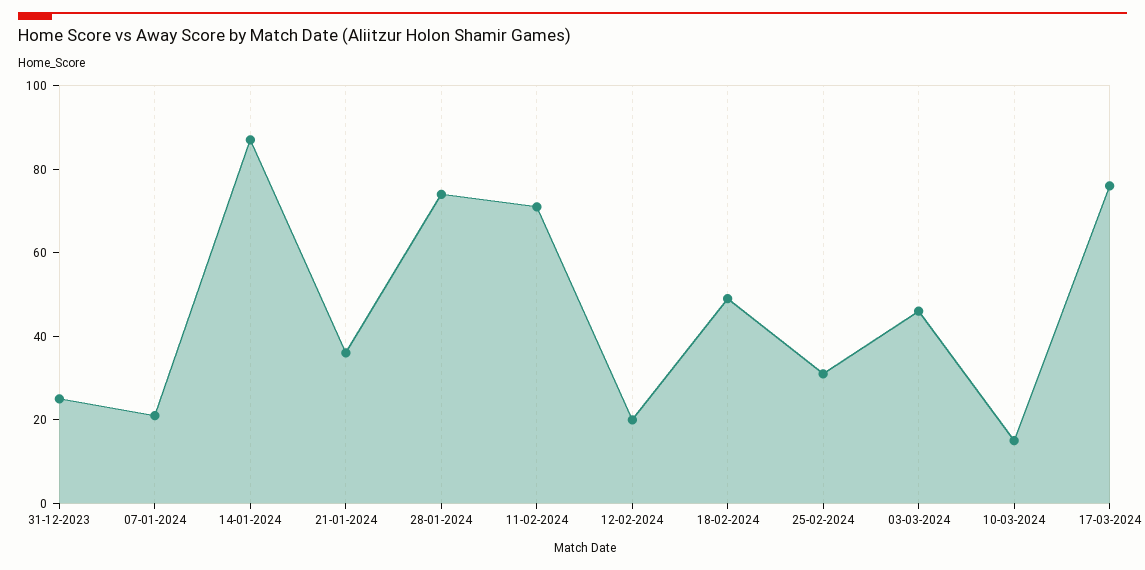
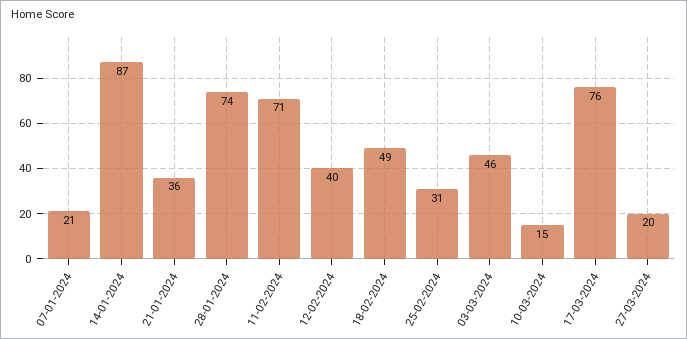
31-12-2023: 25 -> none
12-02-2024: 20 -> 40
27-03-2024: none -> 20

